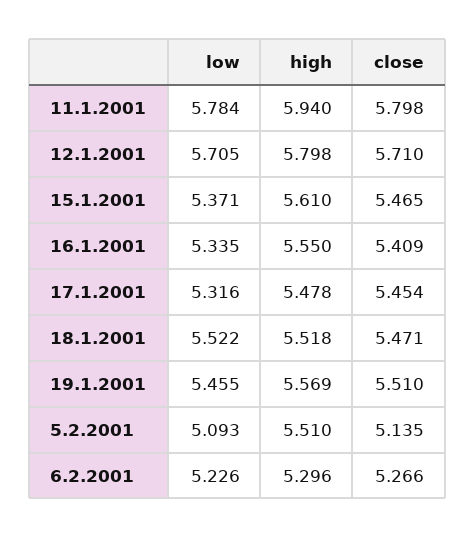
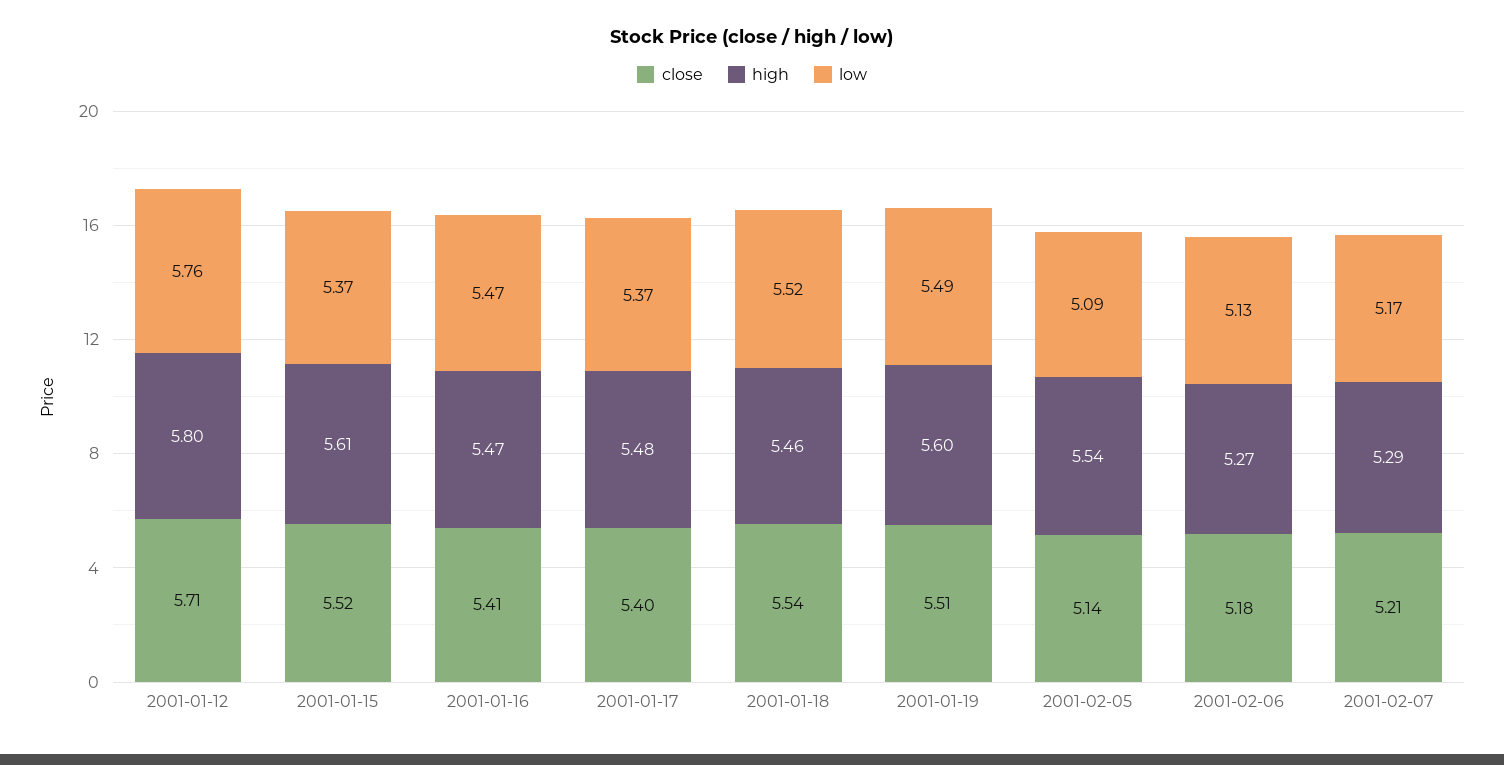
low, 11.1.2001: 5.784 -> none
high, 11.1.2001: 5.94 -> none
close, 11.1.2001: 5.798 -> none
low, 12.1.2001: 5.705 -> 5.76
close, 15.1.2001: 5.465 -> 5.52
low, 16.1.2001: 5.335 -> 5.47
high, 16.1.2001: 5.55 -> 5.47
low, 17.1.2001: 5.316 -> 5.37
close, 17.1.2001: 5.454 -> 5.4
high, 18.1.2001: 5.518 -> 5.46
close, 18.1.2001: 5.471 -> 5.54
low, 19.1.2001: 5.455 -> 5.49
high, 19.1.2001: 5.569 -> 5.6
high, 5.2.2001: 5.51 -> 5.54
low, 6.2.2001: 5.226 -> 5.13
high, 6.2.2001: 5.296 -> 5.27
close, 6.2.2001: 5.266 -> 5.18
close, 2001-02-07: none -> 5.21
high, 2001-02-07: none -> 5.29
low, 2001-02-07: none -> 5.17

